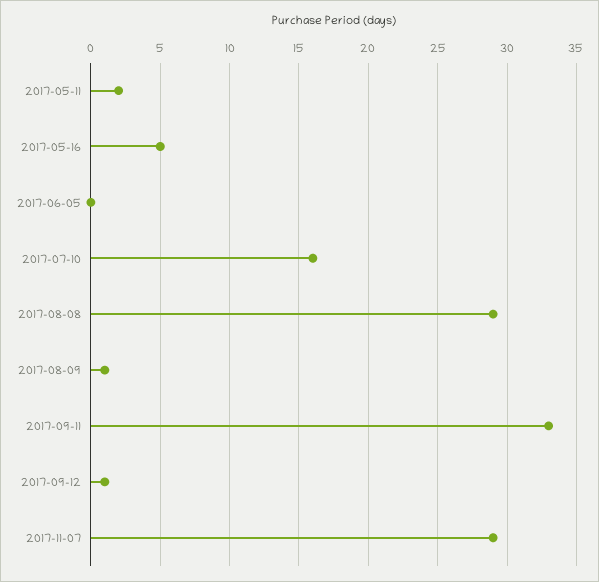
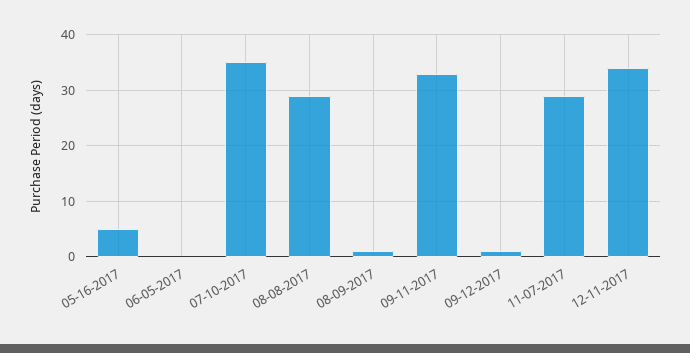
2017-05-11: 2 -> none
2017-07-10: 16 -> 35
12-11-2017: none -> 35

